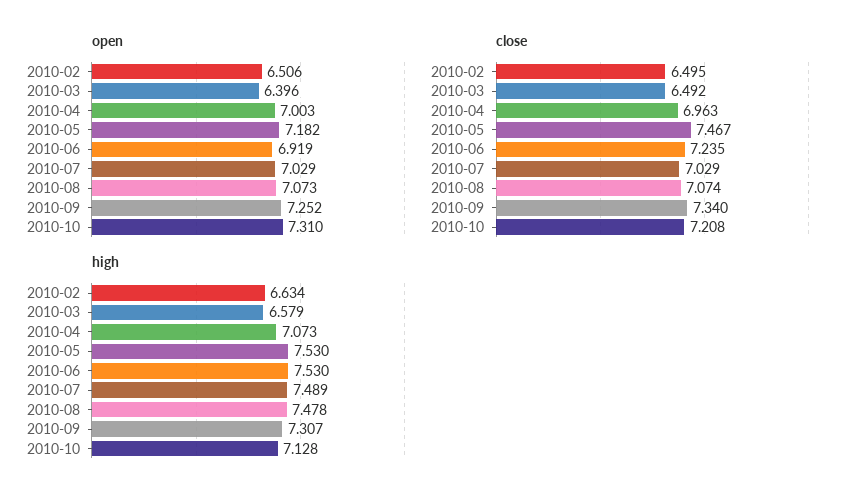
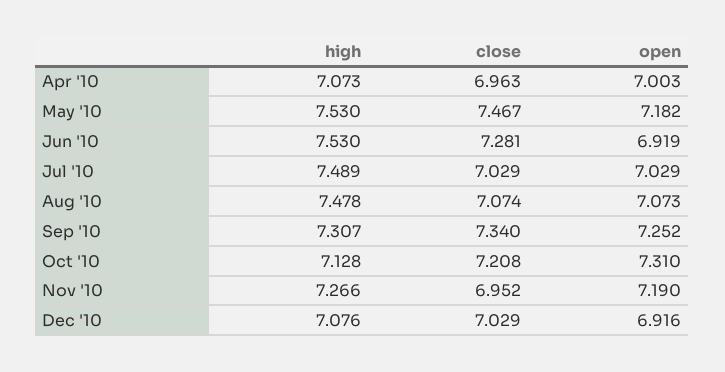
open, 2010-02: 6.506 -> none
open, 2010-03: 6.396 -> none
close, 2010-02: 6.495 -> none
close, 2010-03: 6.492 -> none
close, 2010-06: 7.235 -> 7.281
high, 2010-02: 6.634 -> none
high, 2010-03: 6.579 -> none
high, Nov '10: none -> 7.266
close, Nov '10: none -> 6.952
open, Nov '10: none -> 7.19
high, Dec '10: none -> 7.076
close, Dec '10: none -> 7.029
open, Dec '10: none -> 6.916

